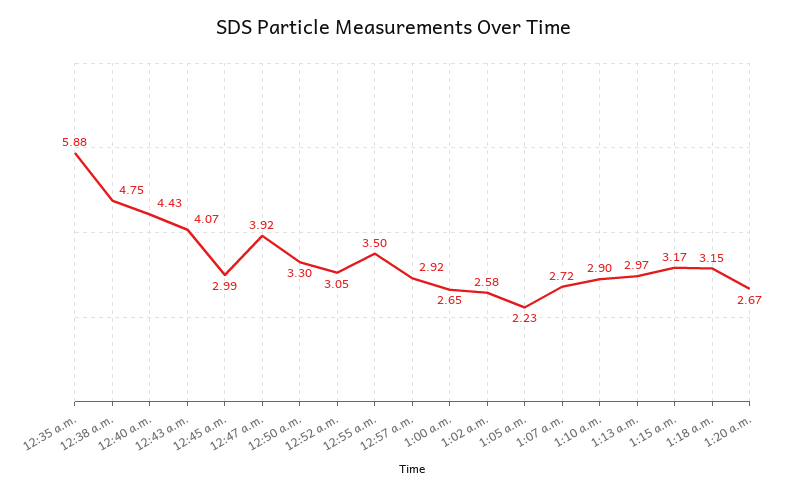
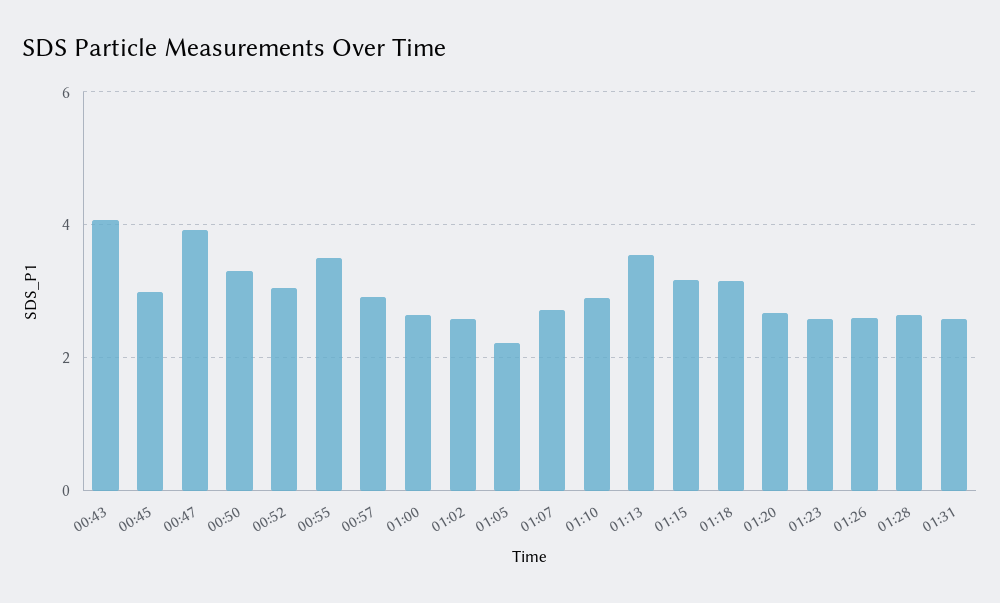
12:35 a.m.: 5.88 -> none
12:38 a.m.: 4.75 -> none
12:40 a.m.: 4.43 -> none
1:13 a.m.: 2.97 -> 3.6
01:23: none -> 2.6
01:26: none -> 2.6
01:28: none -> 2.6
01:31: none -> 2.6

